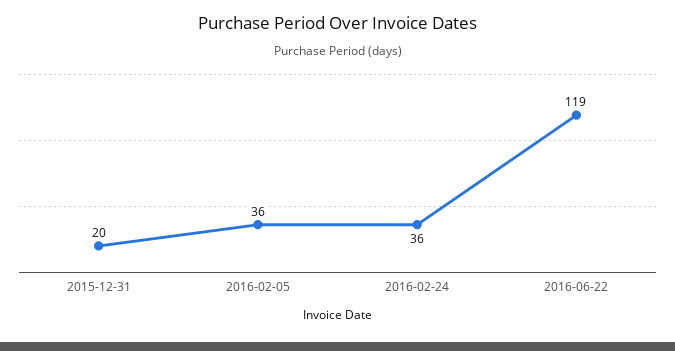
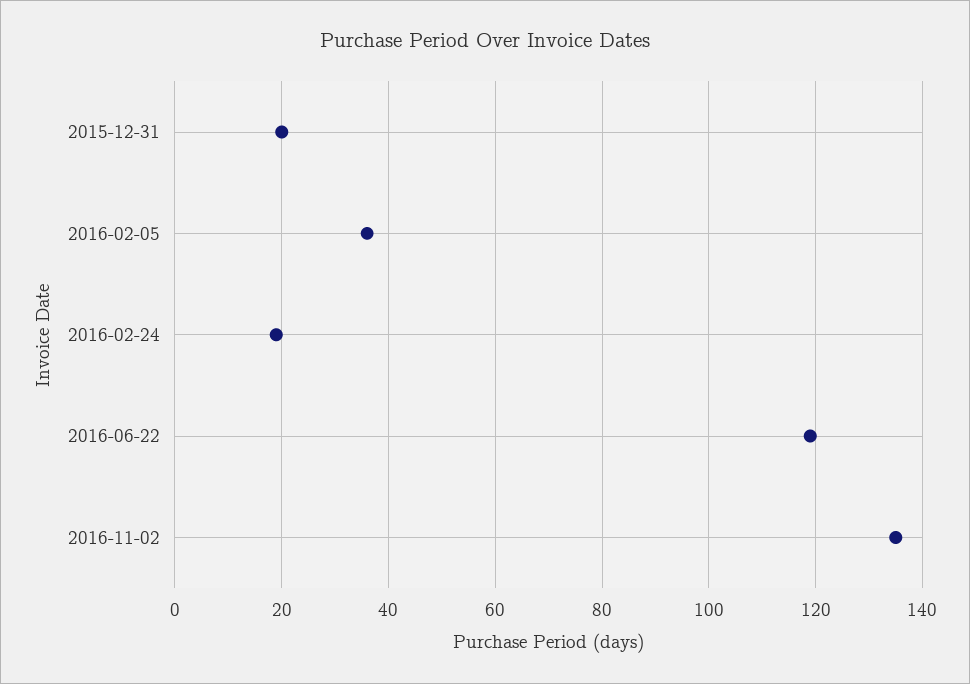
2016-02-24: 36 -> 20
2016-11-02: none -> 135

